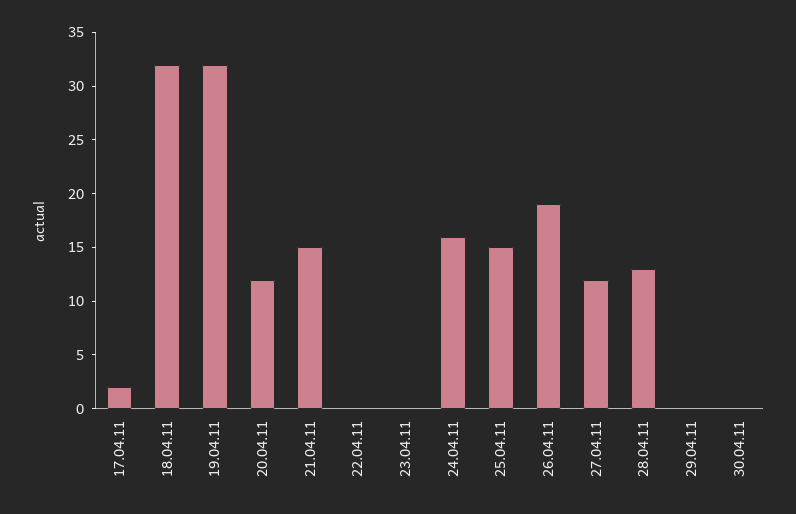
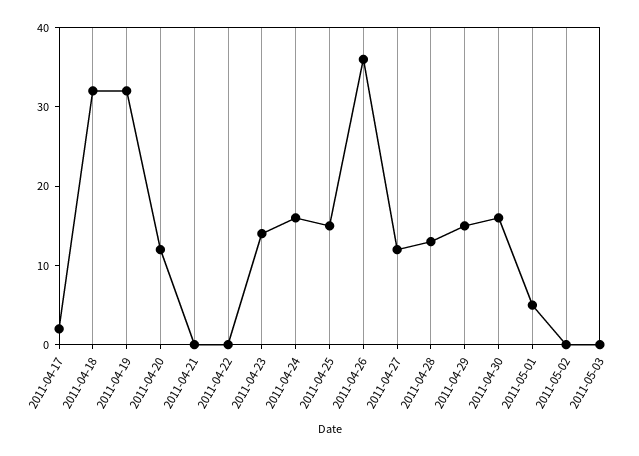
21.04.11: 15 -> 0
23.04.11: 0 -> 15
26.04.11: 19 -> 35
29.04.11: 0 -> 15
30.04.11: 0 -> 15
2011-05-01: none -> 5
2011-05-02: none -> 0
2011-05-03: none -> 0

